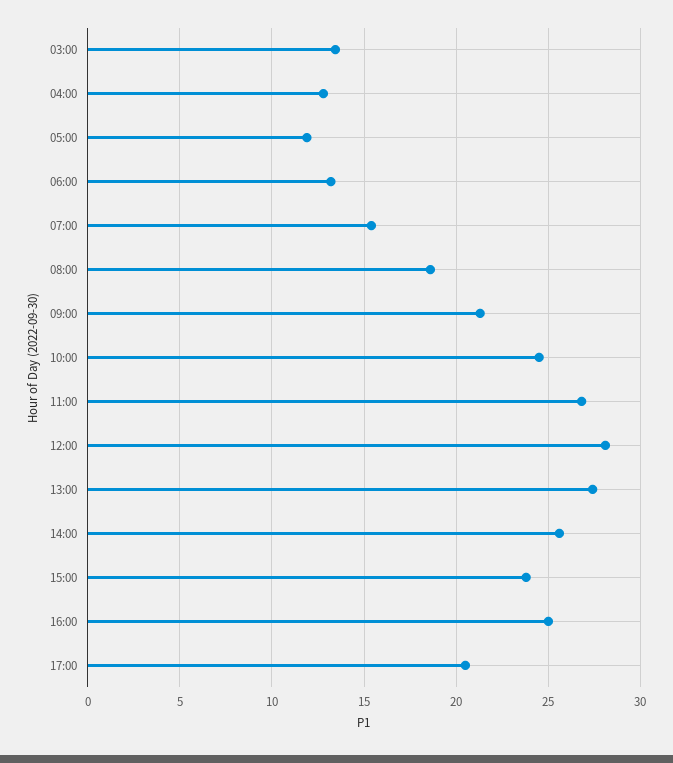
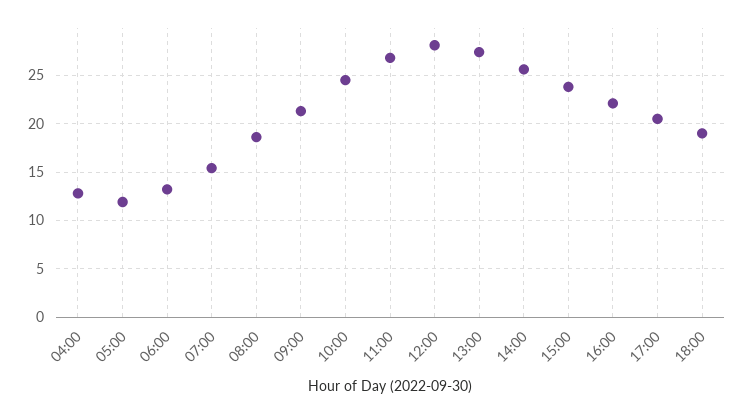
03:00: 13.5 -> none
16:00: 25 -> 22
18:00: none -> 19

